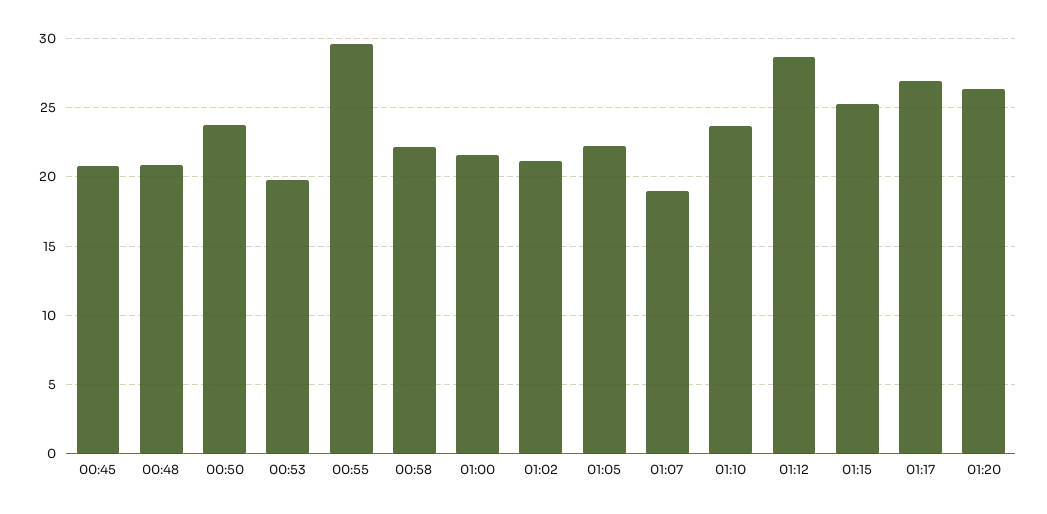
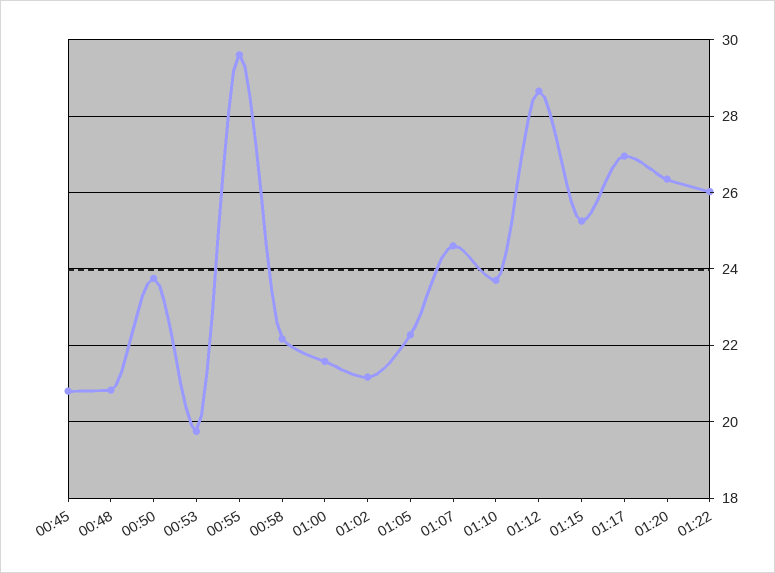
01:07: 19 -> 24.6
01:22: none -> 26

